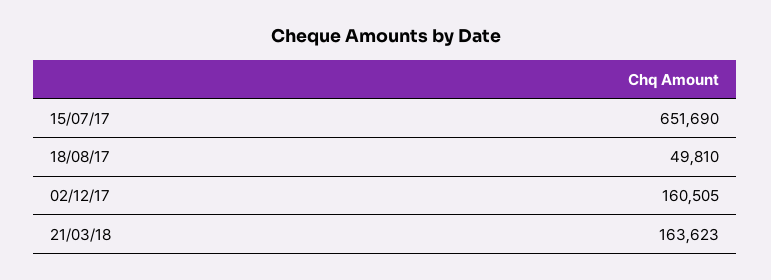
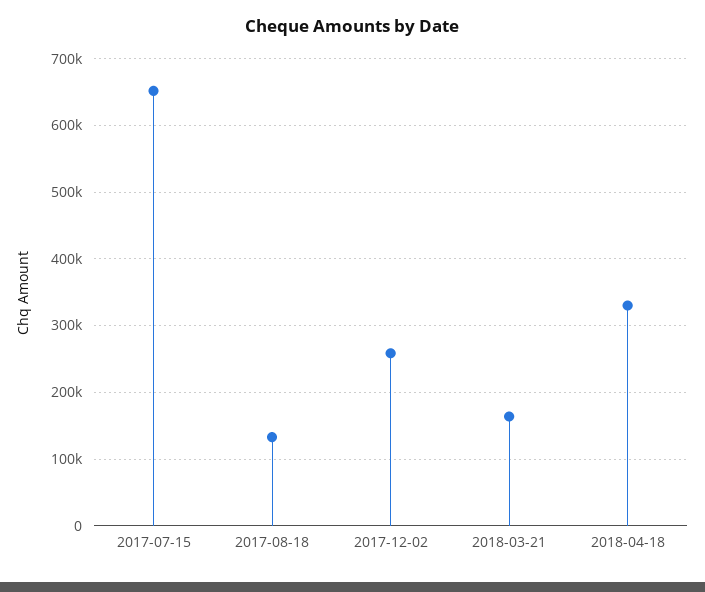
18/08/17: 49810 -> 130000
02/12/17: 160505 -> 260000
2018-04-18: none -> 330000

